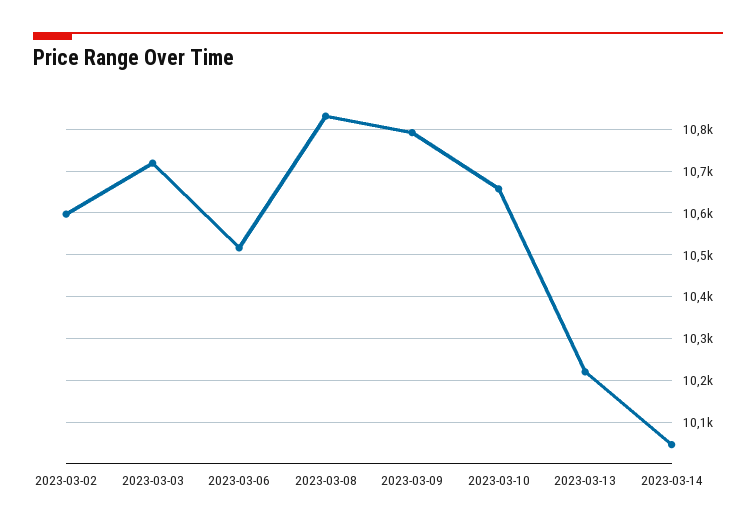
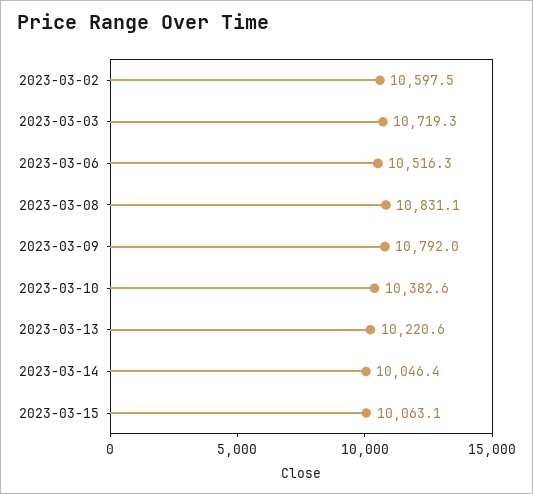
2023-03-10: 10660 -> 10382.6
2023-03-15: none -> 10063.1

